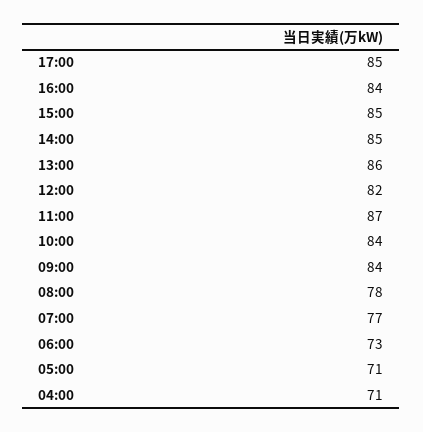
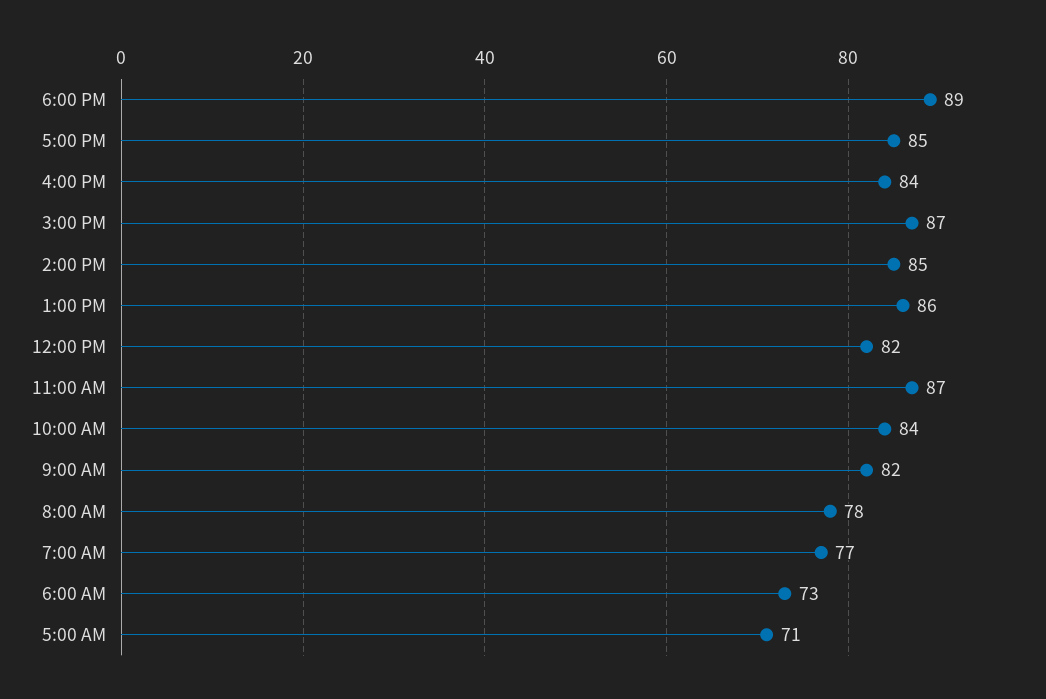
15:00: 85 -> 87
09:00: 84 -> 82
04:00: 71 -> none
6:00 PM: none -> 89

